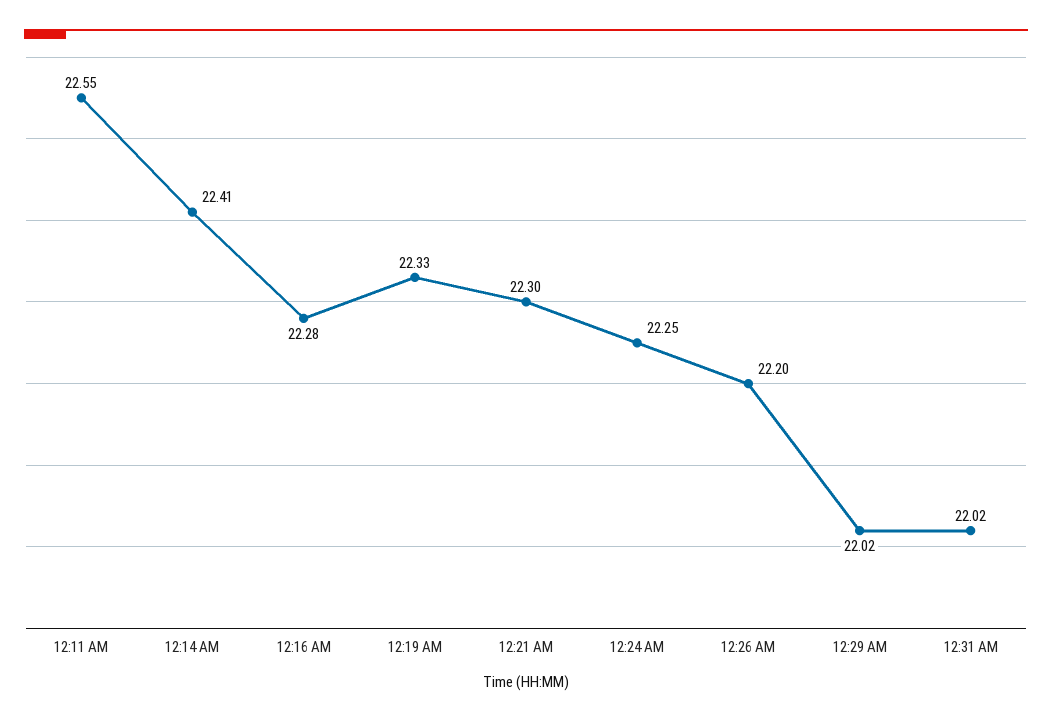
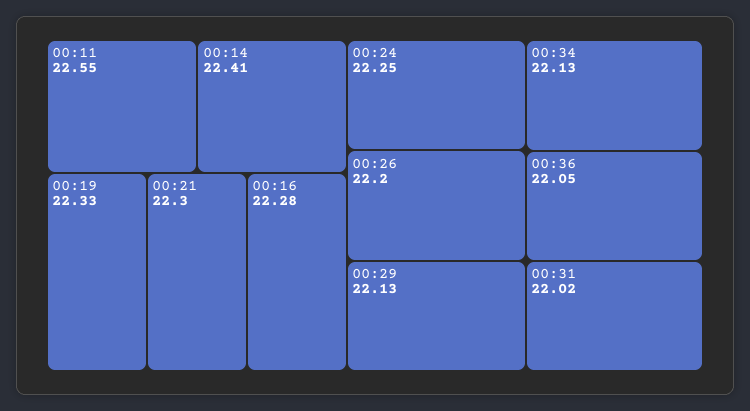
12:29 AM: 22.02 -> 22.13
00:34: none -> 22.13
00:36: none -> 22.05

